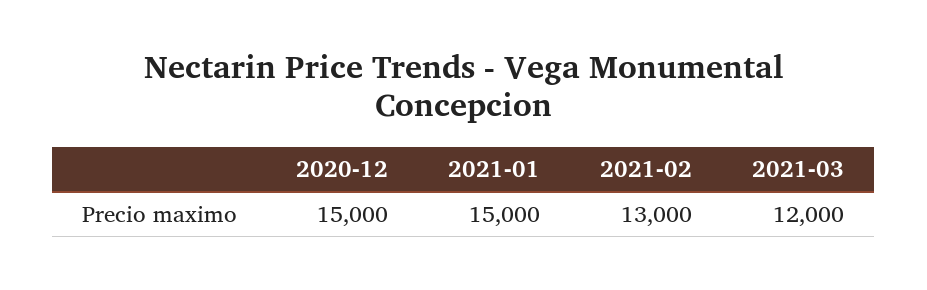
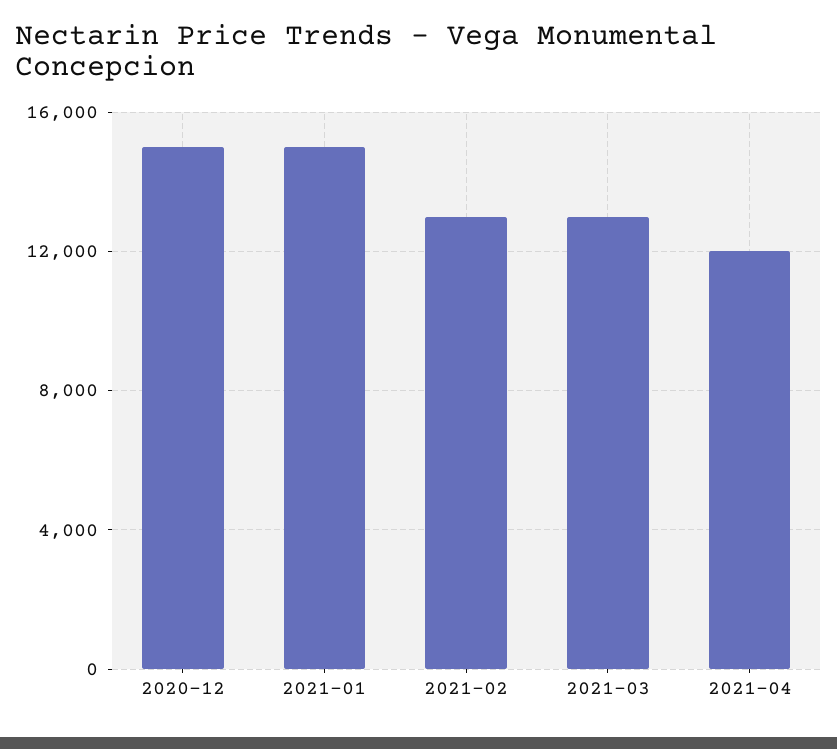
2021-03: 12000 -> 13000
2021-04: none -> 12000

